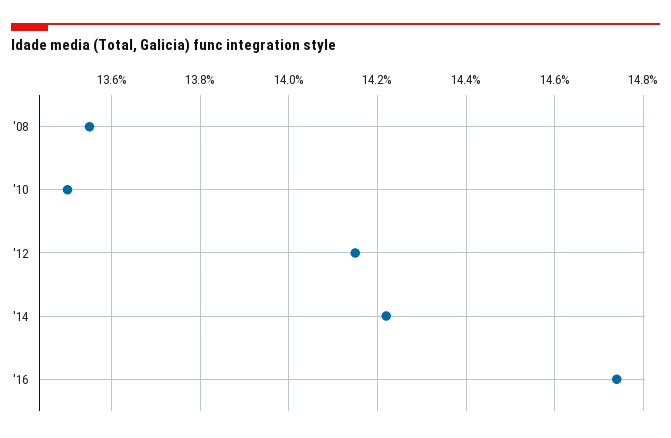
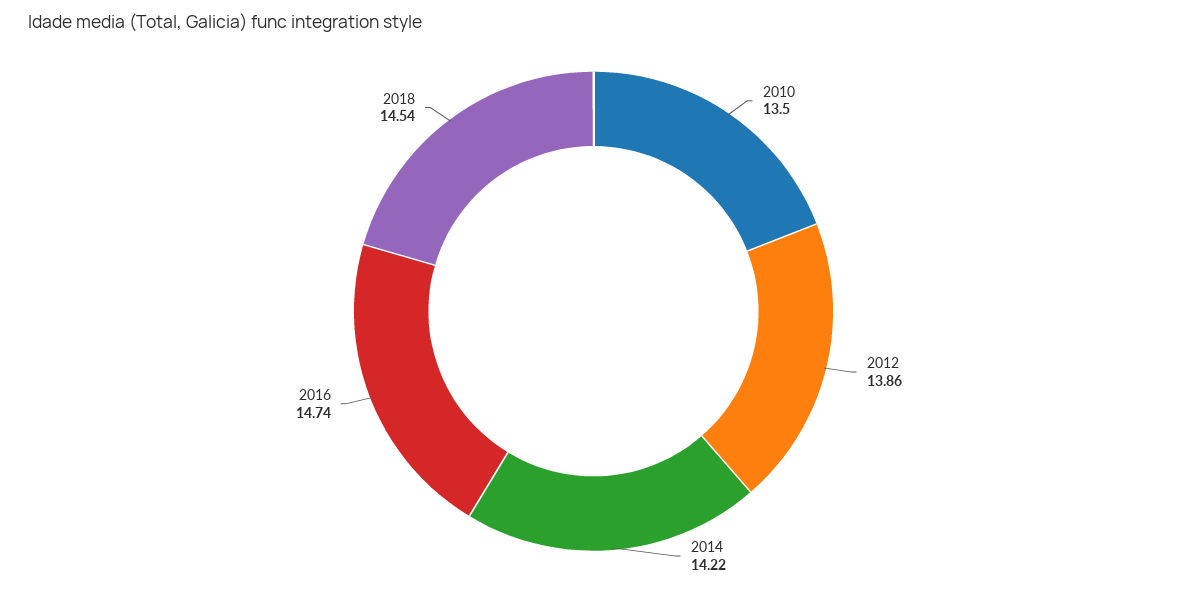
'08: 13.55 -> none
'12: 14.15 -> 13.86
2018: none -> 14.54

